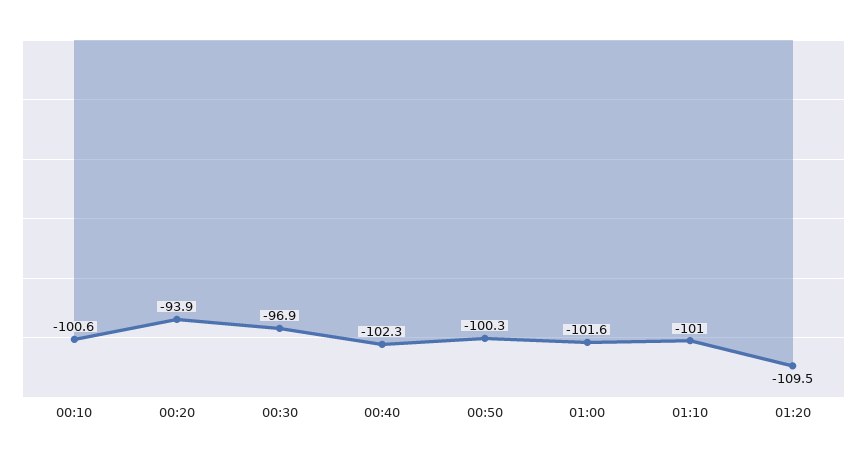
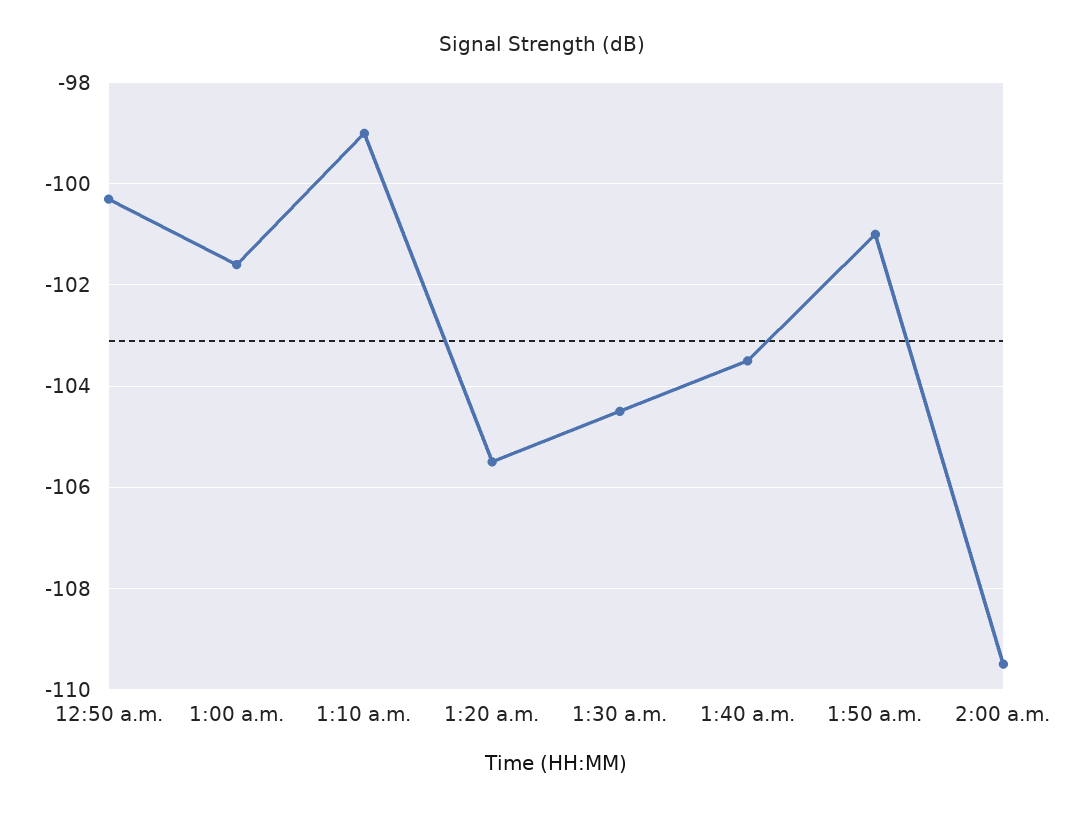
00:10: -100.6 -> none
00:20: -93.9 -> none
00:30: -96.9 -> none
00:40: -102.3 -> none
01:10: -101 -> -99
01:20: -109.5 -> -105.5
1:30 a.m.: none -> -104.5
1:40 a.m.: none -> -103.5
1:50 a.m.: none -> -101
2:00 a.m.: none -> -109.5

